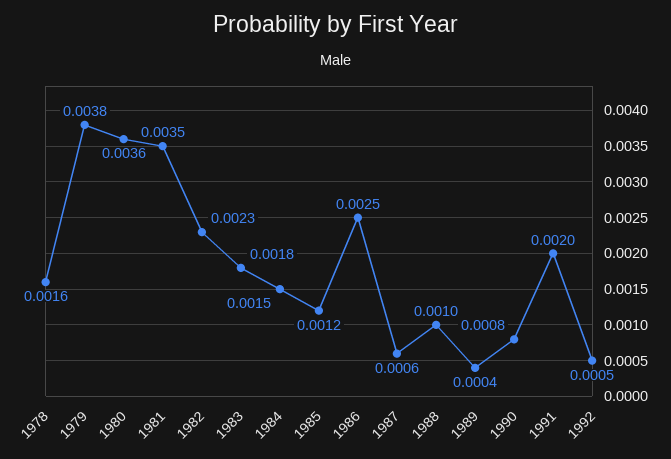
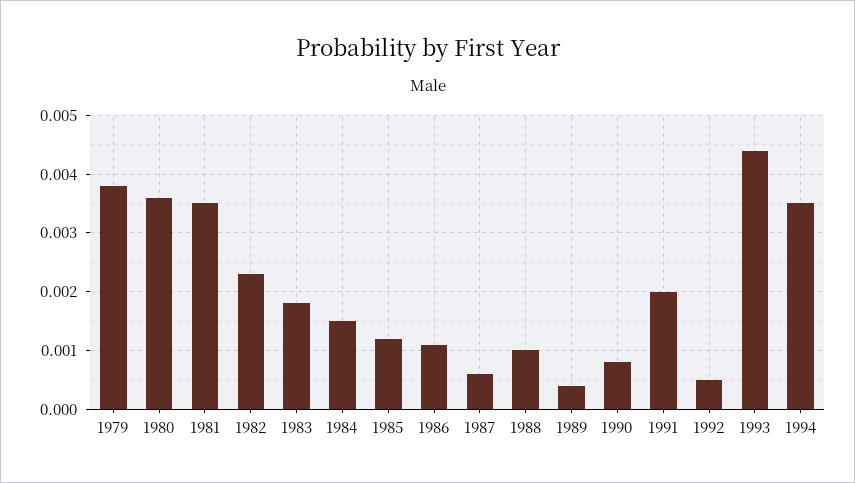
1978: 0.0016 -> none
1986: 0.0025 -> 0.001
1993: none -> 0.0045
1994: none -> 0.0035

